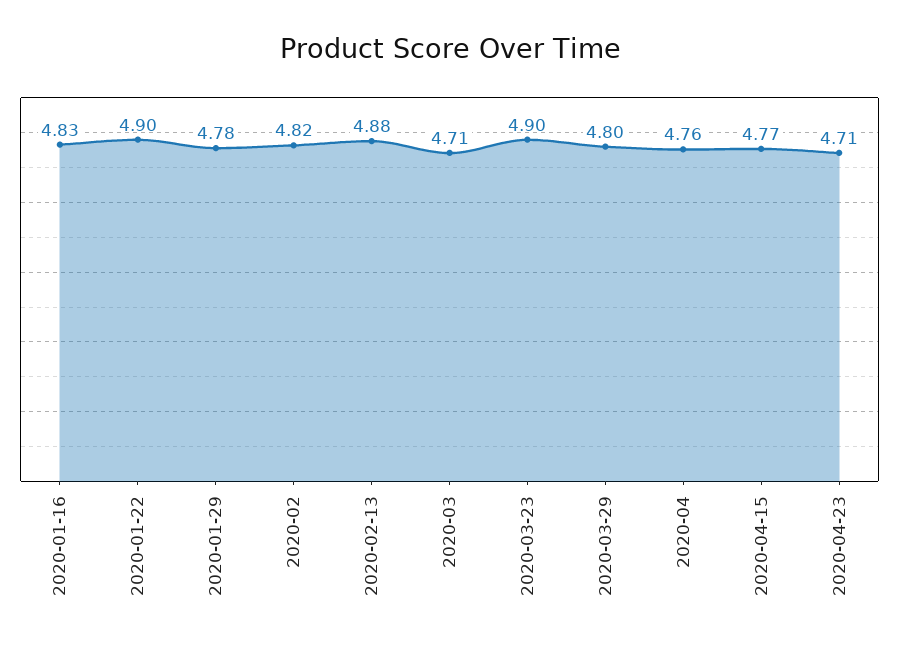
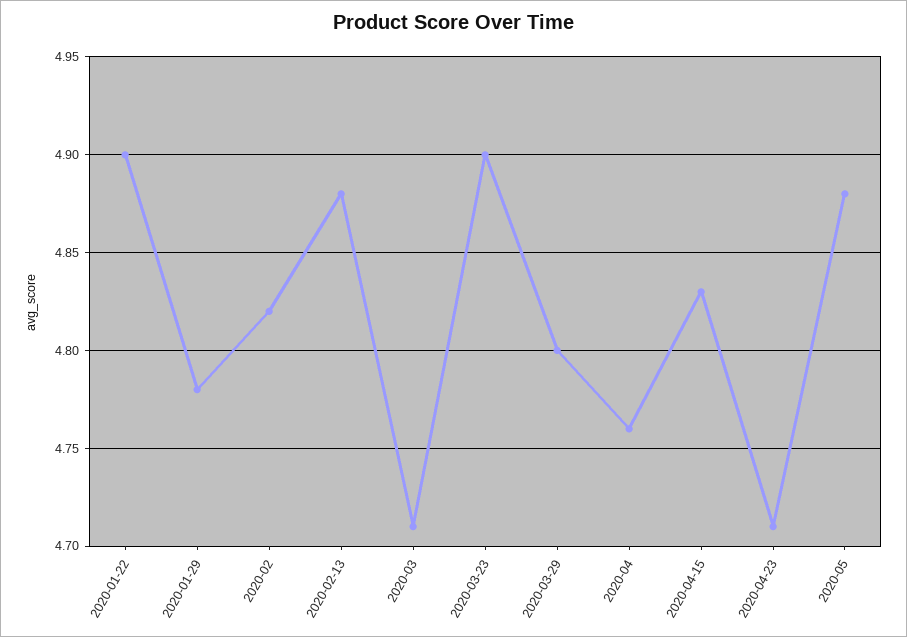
2020-01-16: 4.83 -> none
2020-04-15: 4.77 -> 4.83
2020-05: none -> 4.88

